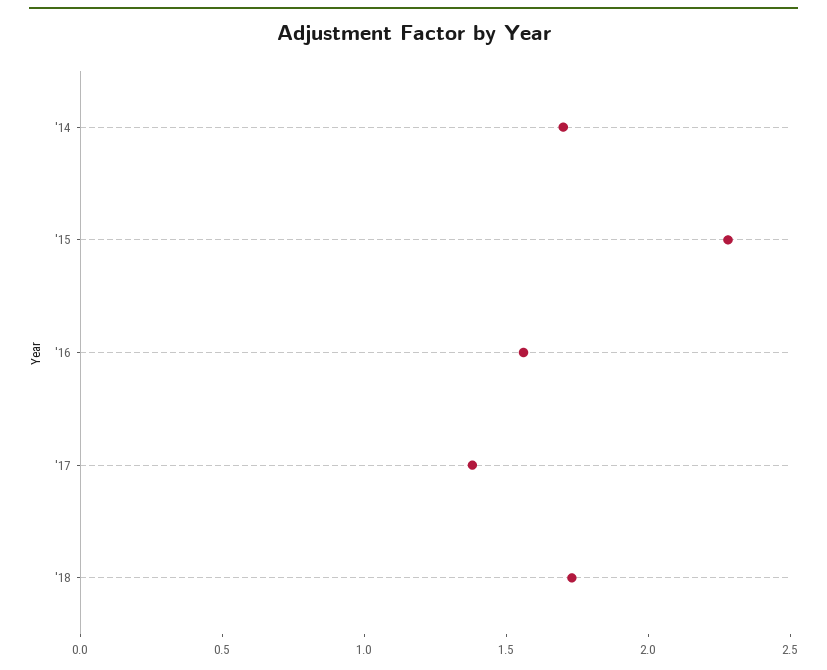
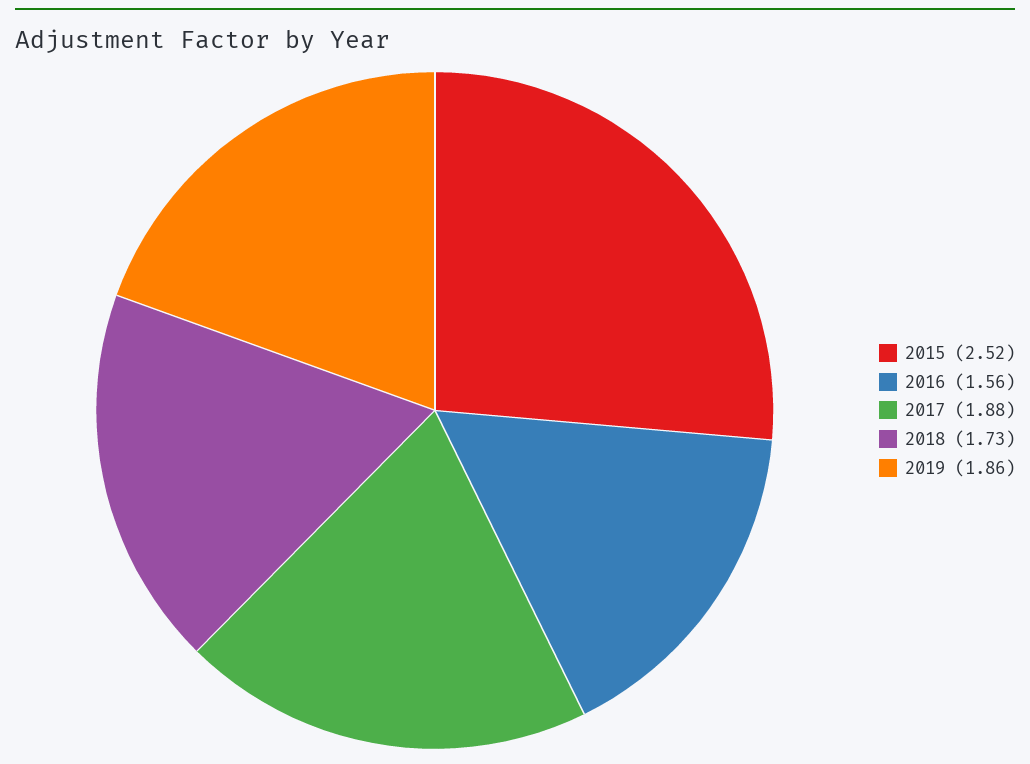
'14: 1.7 -> none
'15: 2.3 -> 2.52
'17: 1.4 -> 1.88
2019: none -> 1.86

